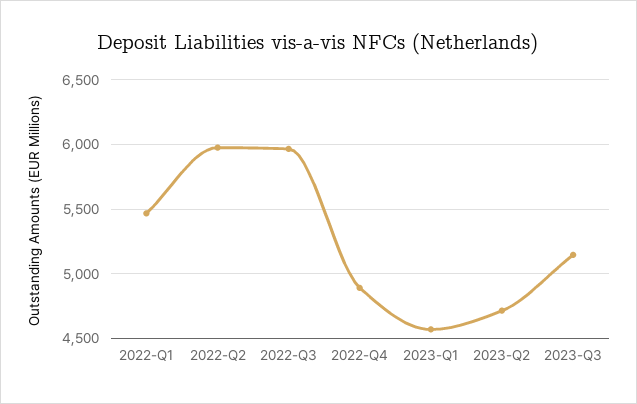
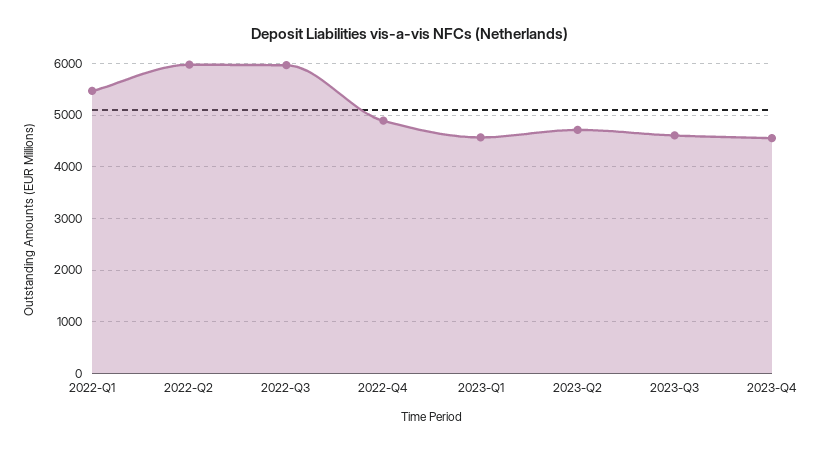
2023-Q3: 5150 -> 4600
2023-Q4: none -> 4600

